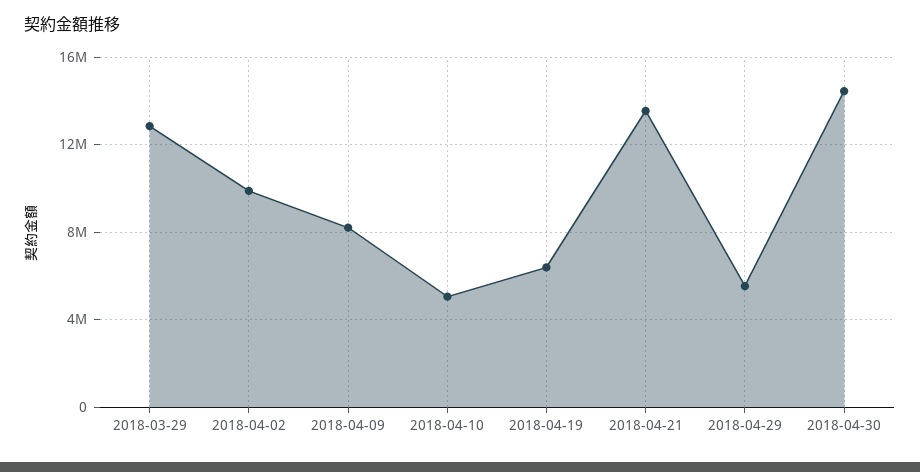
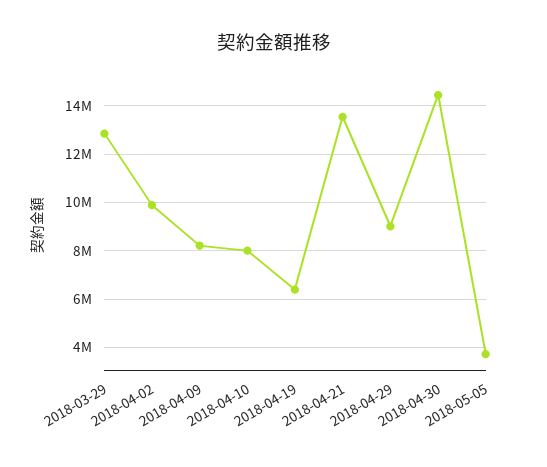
2018-04-10: 5000000 -> 8000000
2018-04-29: 5500000 -> 9000000
2018-05-05: none -> 3750000

